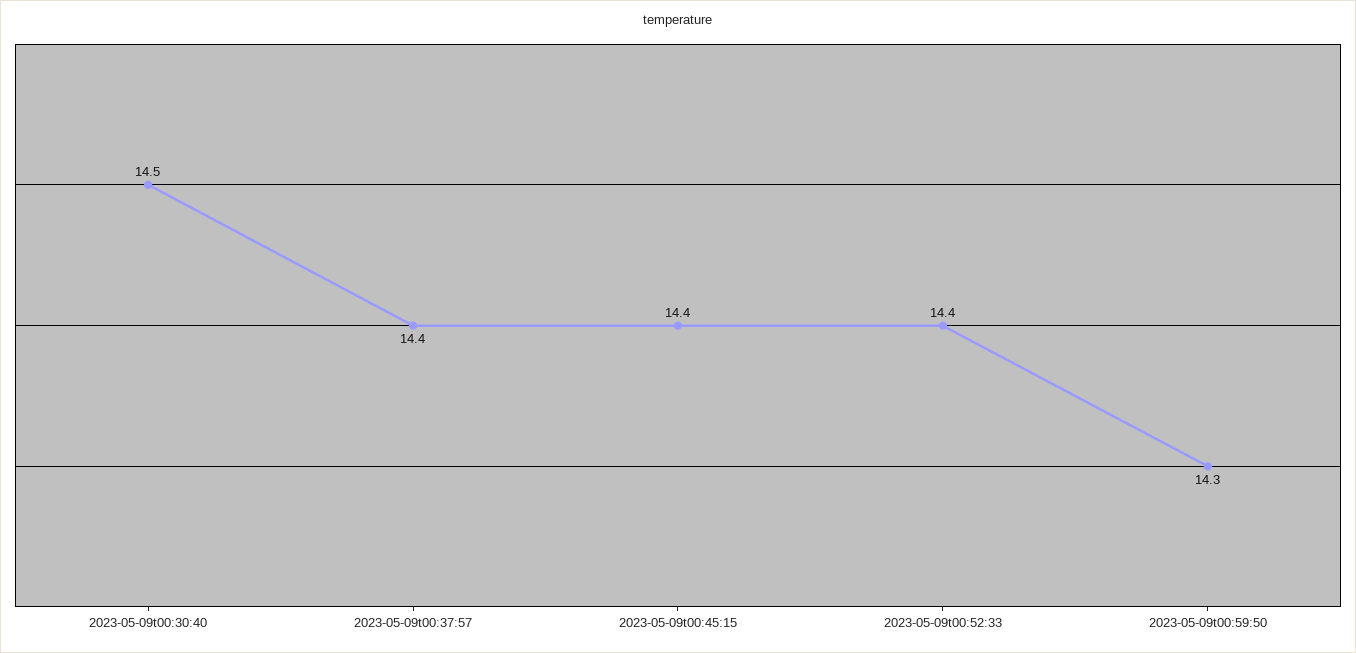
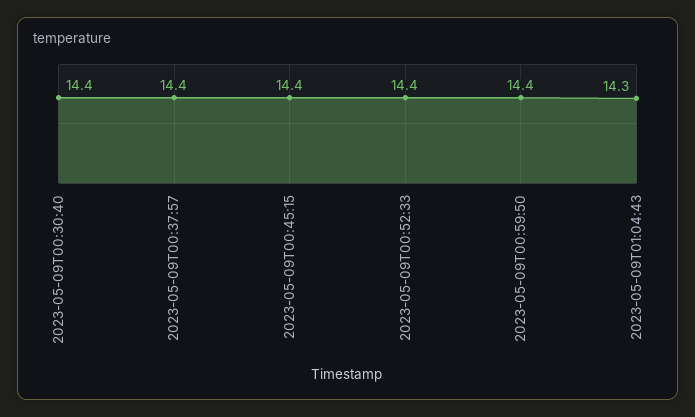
2023-05-09t00:30:40: 14.5 -> 14.4
2023-05-09t00:59:50: 14.3 -> 14.4
2023-05-09T01:04:43: none -> 14.3

